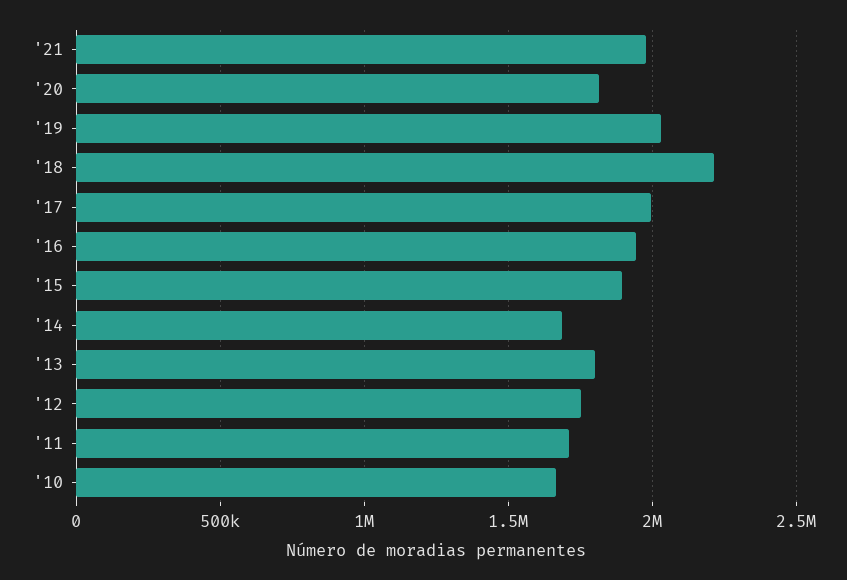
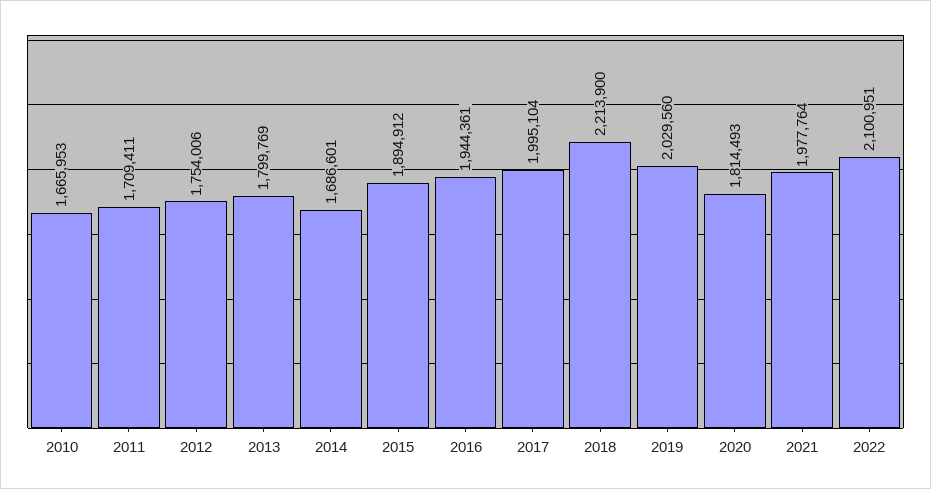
2022: none -> 2100951

